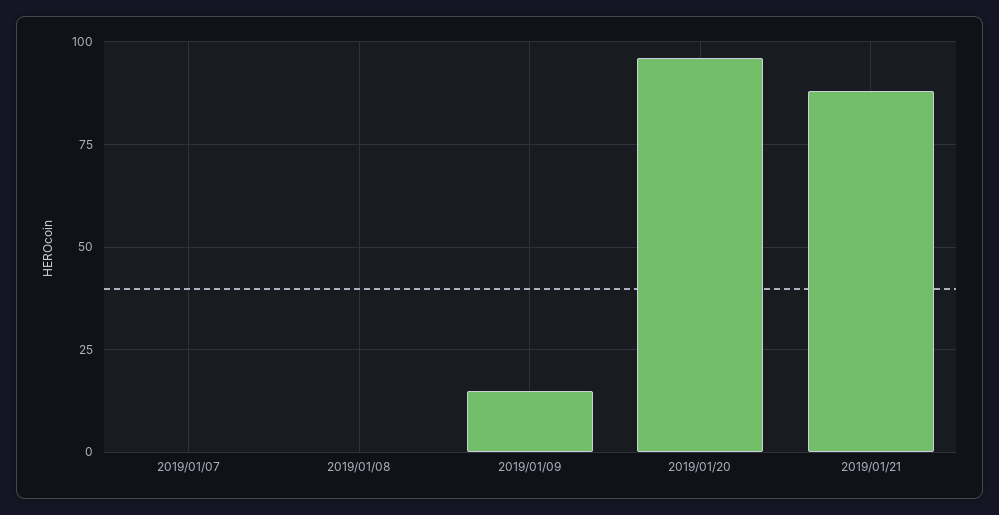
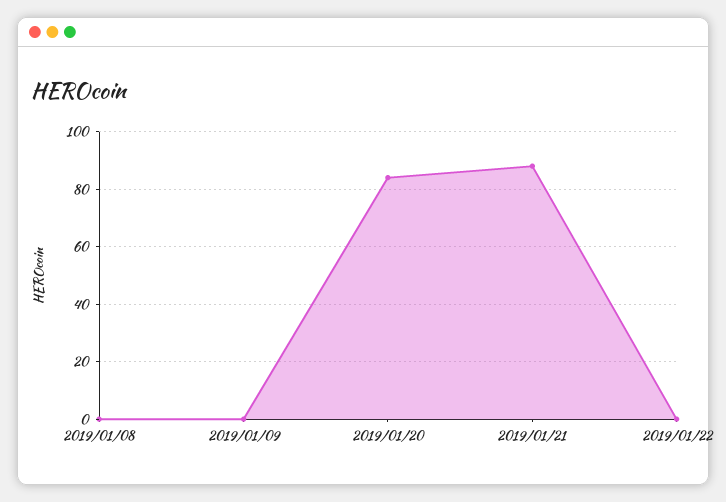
2019/01/07: 0 -> none
2019/01/09: 15 -> 0
2019/01/20: 95 -> 85
2019/01/22: none -> 0

